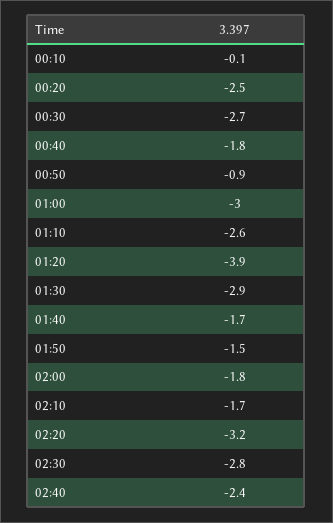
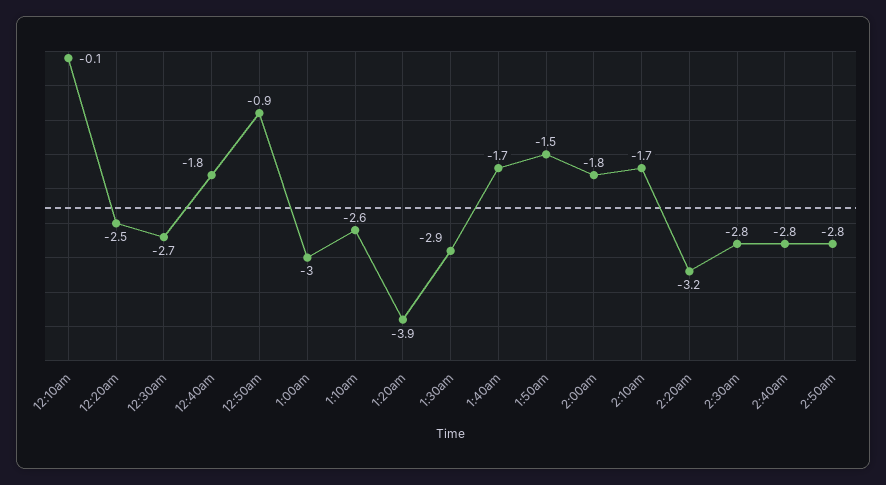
02:40: -2.4 -> -2.8
2:50am: none -> -2.8

